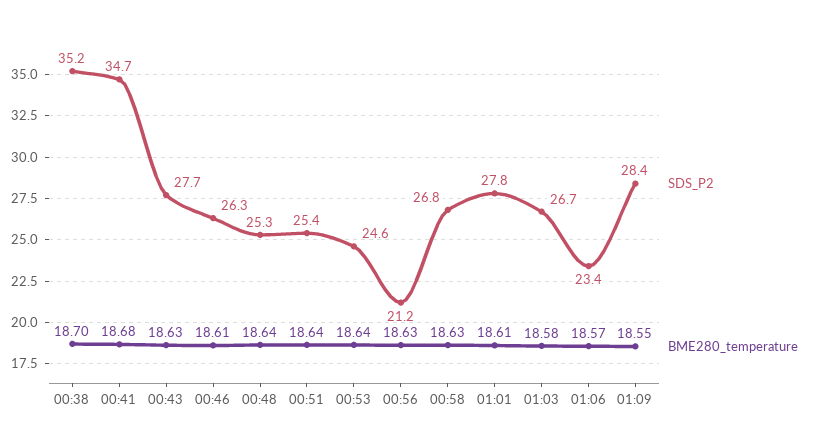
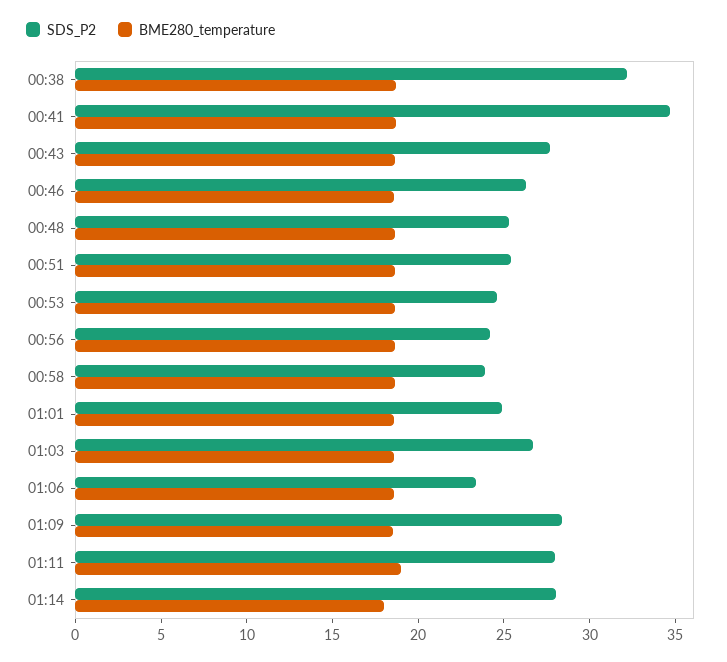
SDS_P2, 00:38: 35.2 -> 32
SDS_P2, 00:56: 21.2 -> 24
SDS_P2, 00:58: 26.8 -> 24
SDS_P2, 01:01: 27.8 -> 25
SDS_P2, 01:11: none -> 28
BME280_temperature, 01:11: none -> 19
SDS_P2, 01:14: none -> 28
BME280_temperature, 01:14: none -> 18

